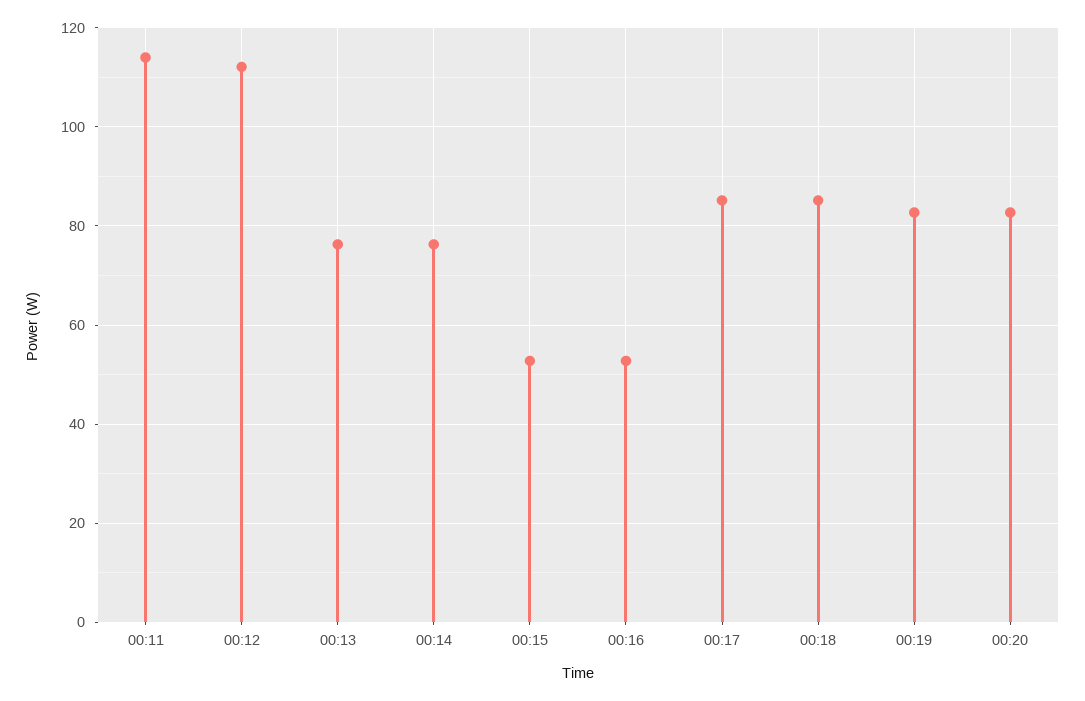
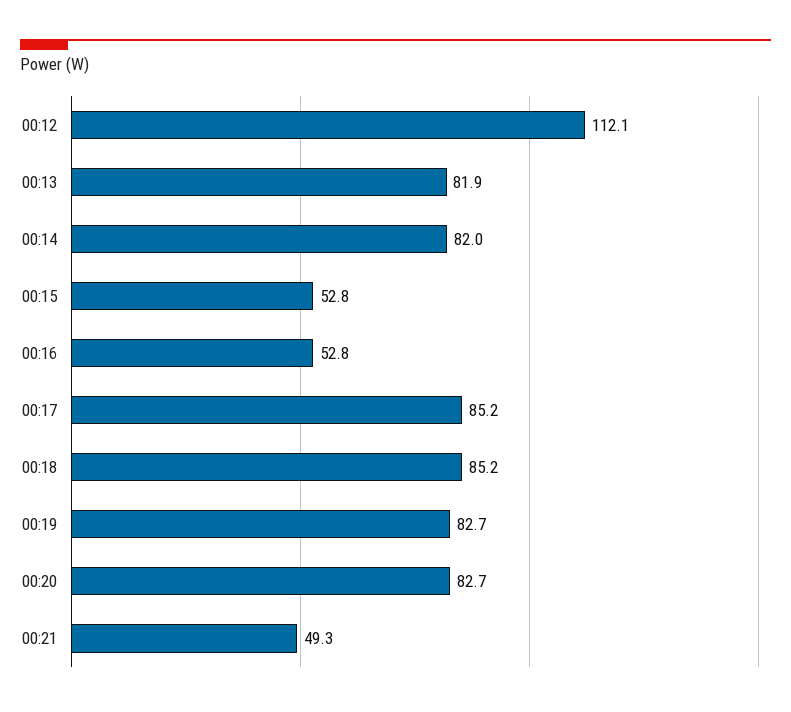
00:11: 114 -> none
00:13: 76 -> 81.9
00:14: 76 -> 82
00:21: none -> 49.3

